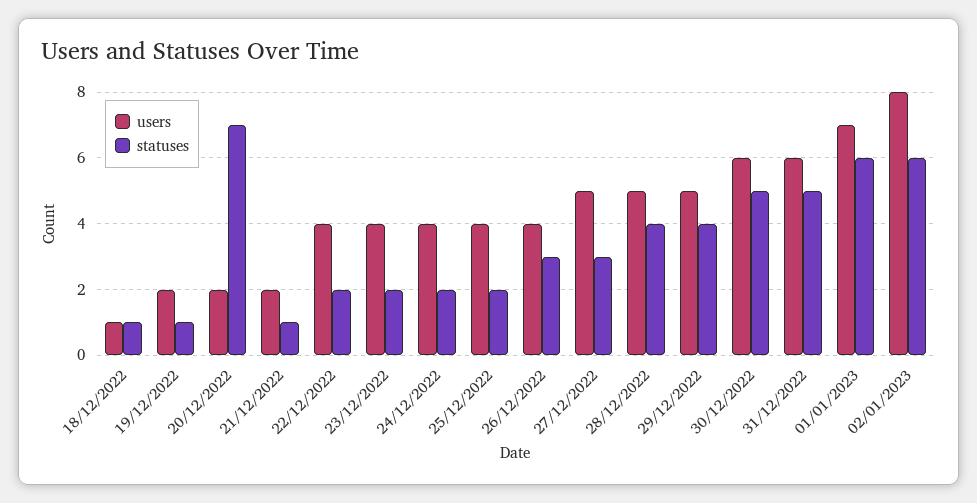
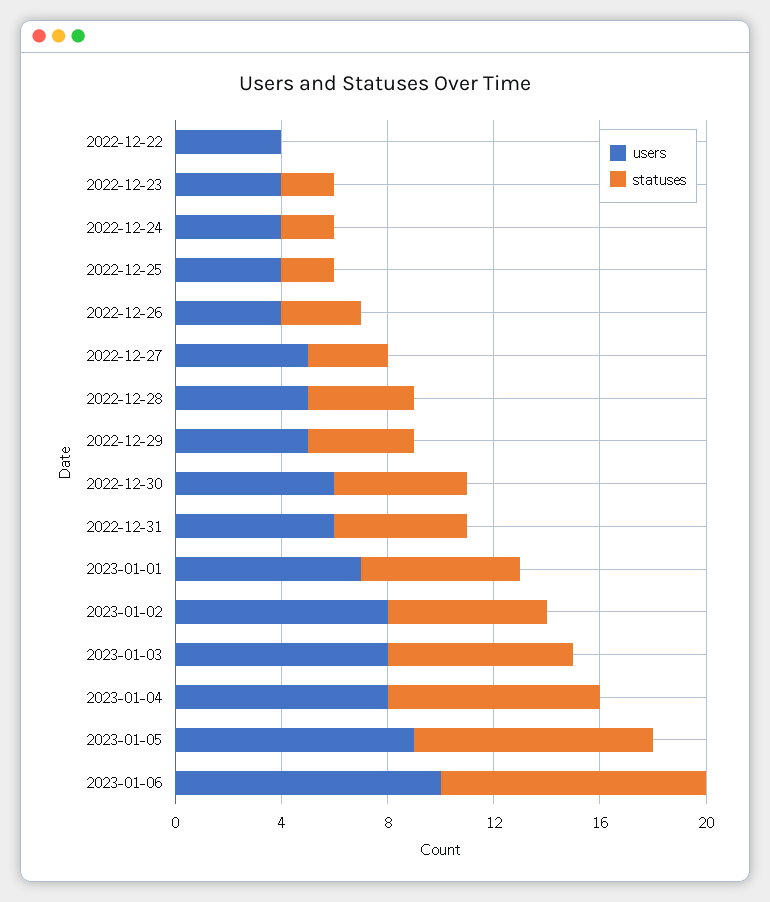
users, 18/12/2022: 1 -> none
statuses, 18/12/2022: 1 -> none
users, 19/12/2022: 2 -> none
statuses, 19/12/2022: 1 -> none
users, 20/12/2022: 2 -> none
statuses, 20/12/2022: 7 -> none
users, 21/12/2022: 2 -> none
statuses, 21/12/2022: 1 -> none
statuses, 22/12/2022: 2 -> 0
users, 2023-01-03: none -> 8
statuses, 2023-01-03: none -> 7
users, 2023-01-04: none -> 8
statuses, 2023-01-04: none -> 8
users, 2023-01-05: none -> 9
statuses, 2023-01-05: none -> 9
users, 2023-01-06: none -> 10
statuses, 2023-01-06: none -> 10

